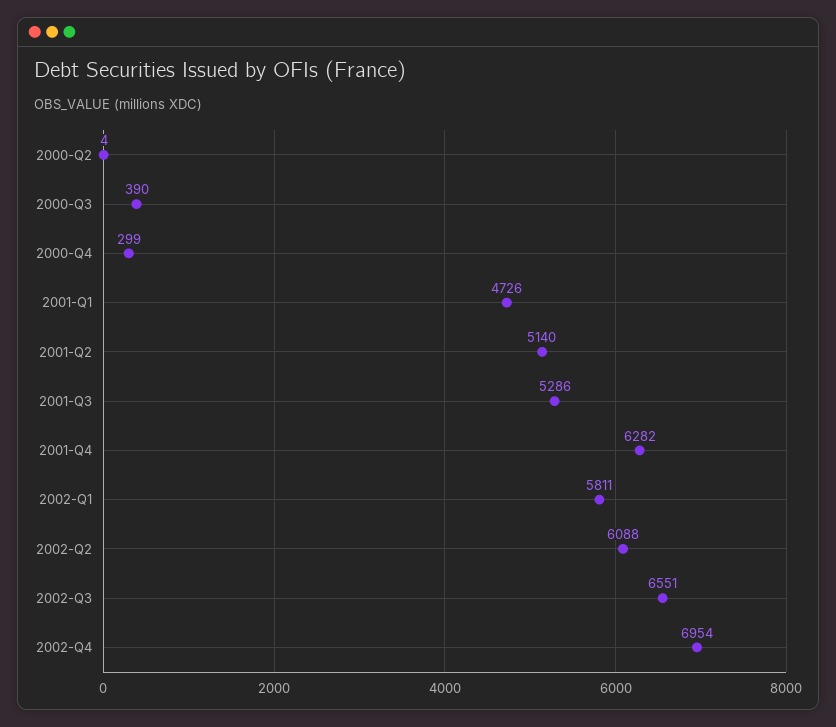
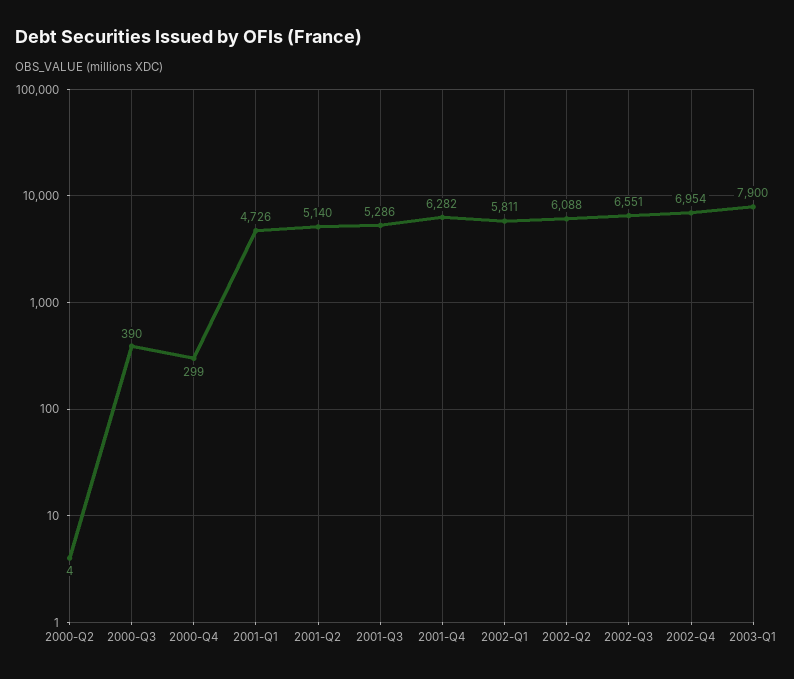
2003-Q1: none -> 7900

